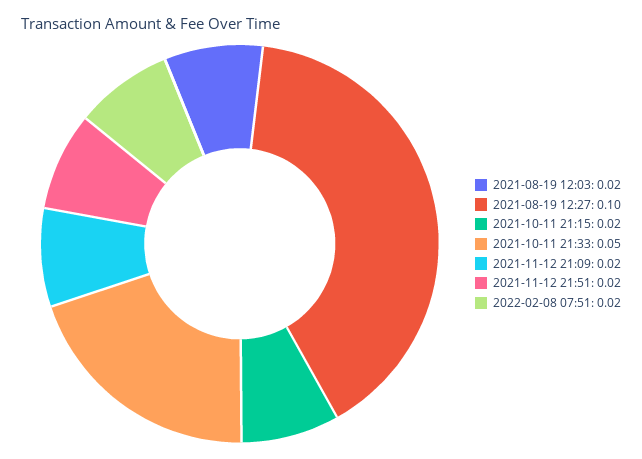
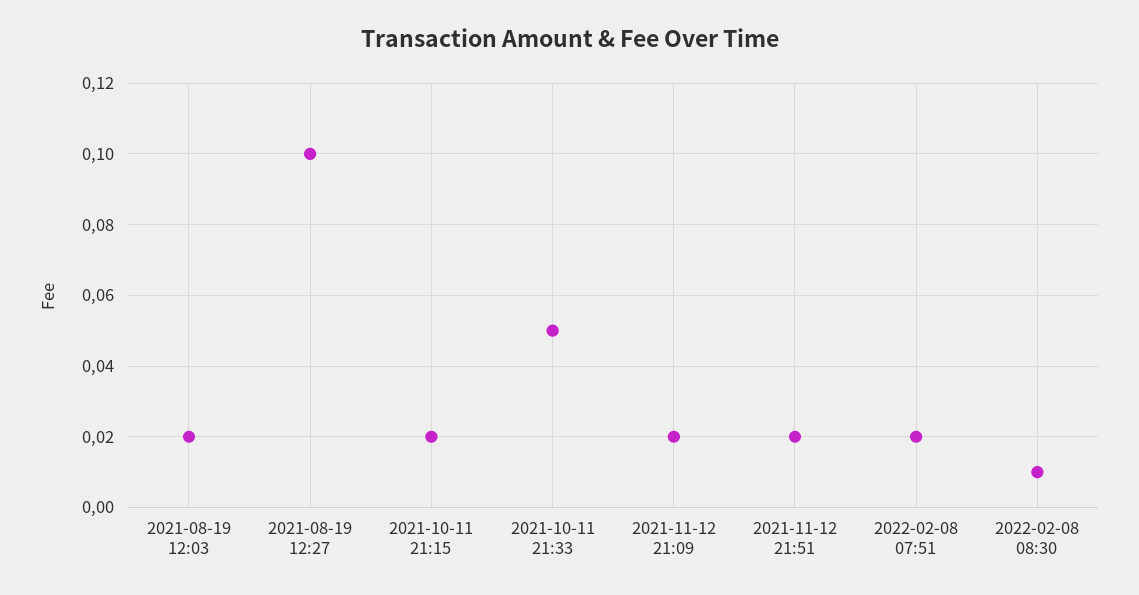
2022-02-08 08:30: none -> 0.01

